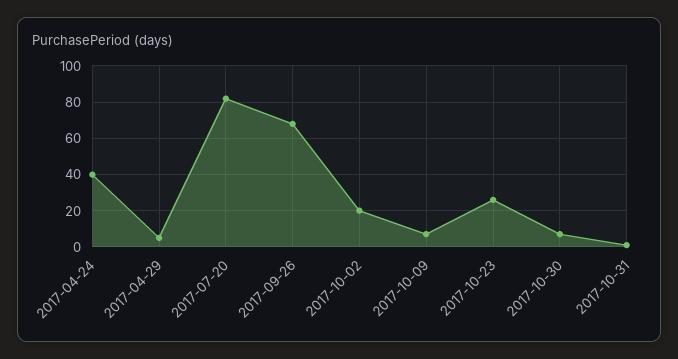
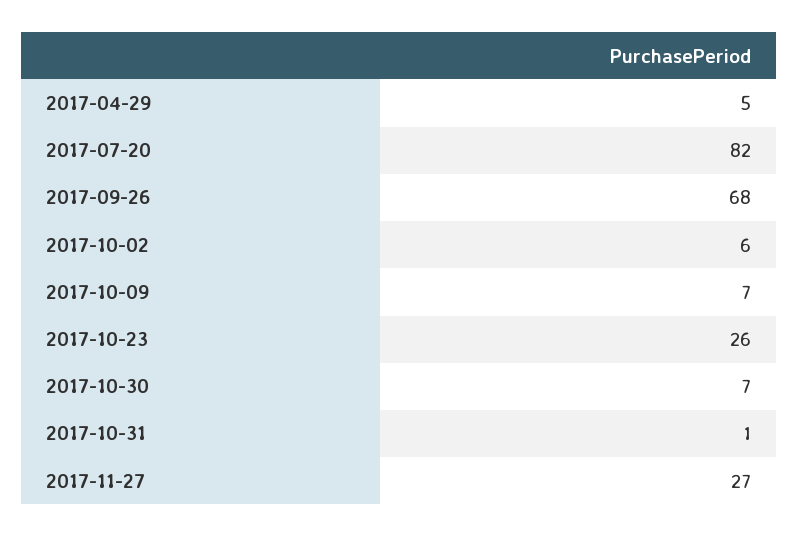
2017-04-24: 40 -> none
2017-10-02: 20 -> 6
2017-11-27: none -> 27

